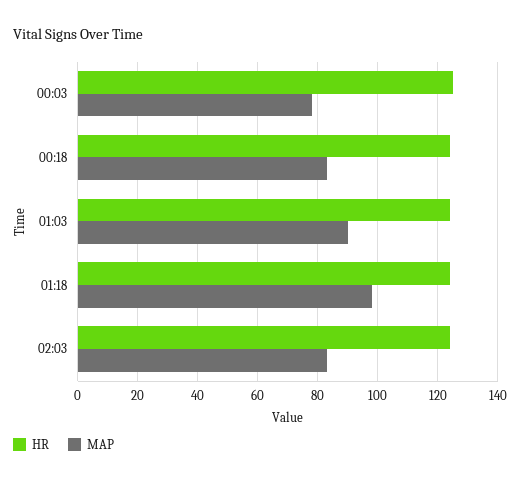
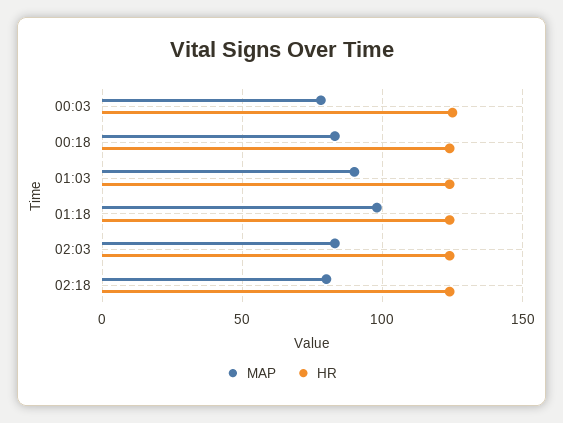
MAP, 02:18: none -> 80
HR, 02:18: none -> 125

